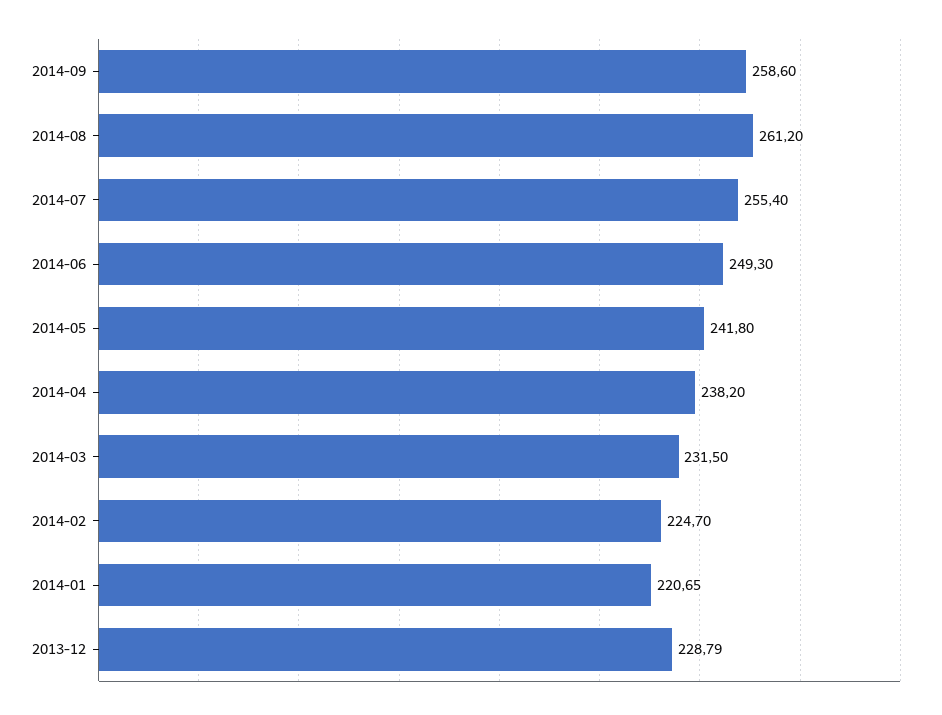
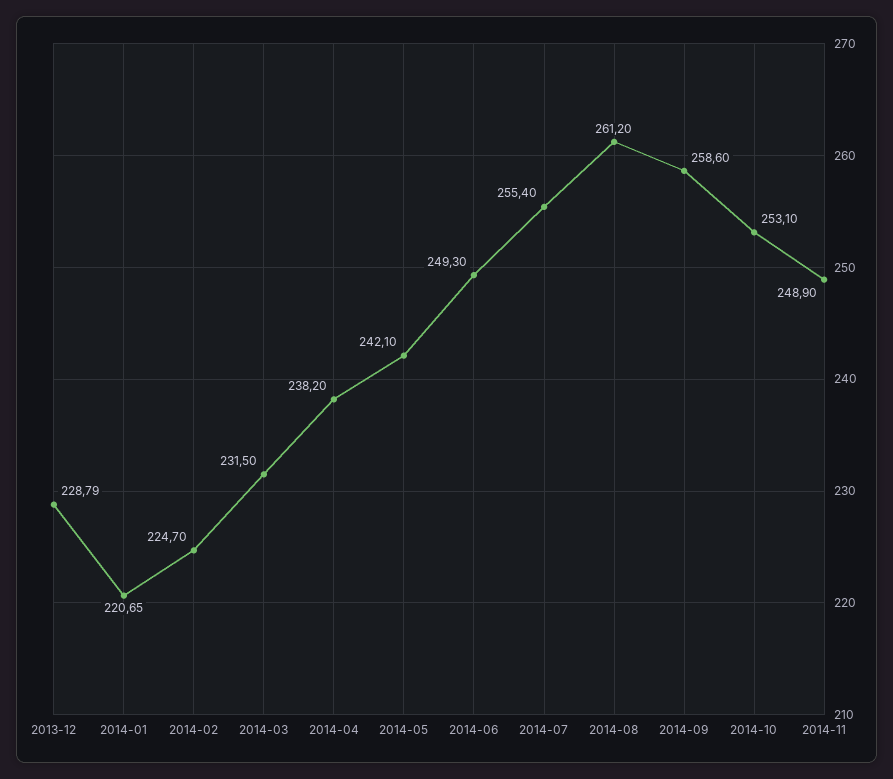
2014-05: 241.8 -> 242.1
2014-10: none -> 253.1
2014-11: none -> 248.9

